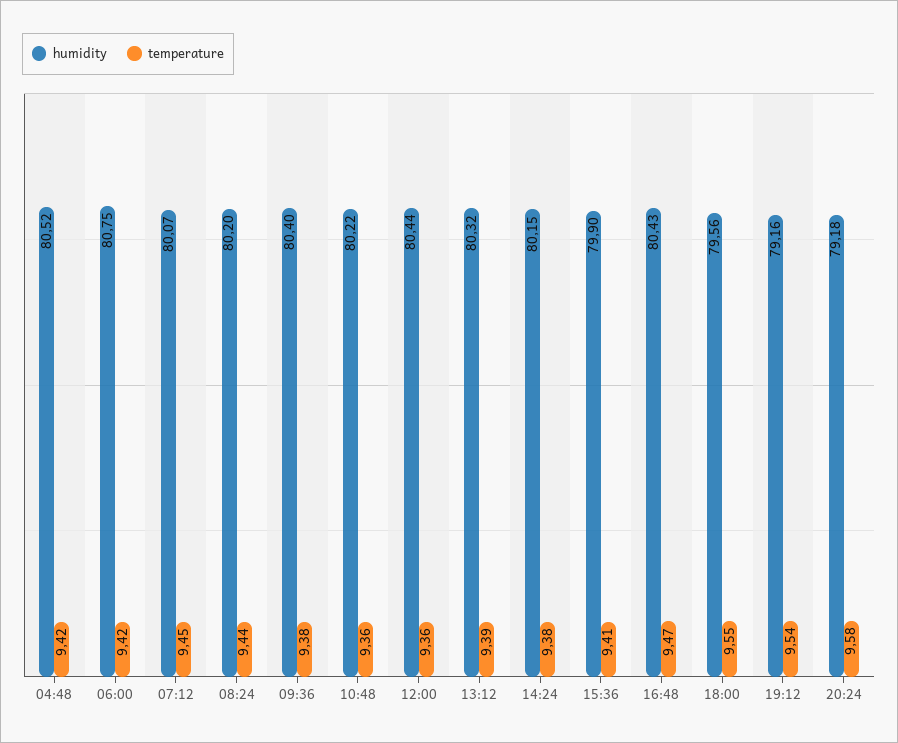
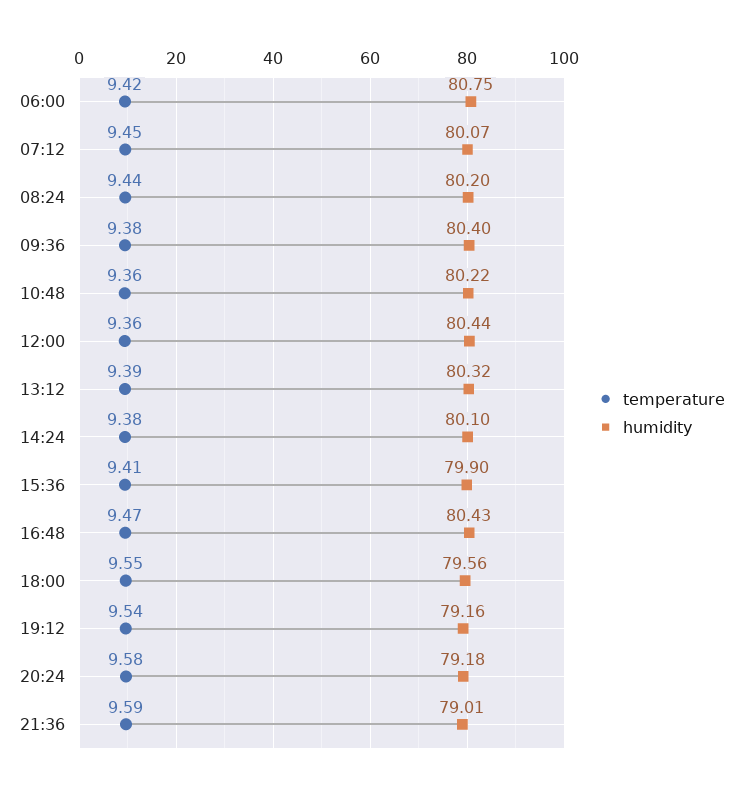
humidity, 04:48: 80.52 -> none
temperature, 04:48: 9.42 -> none
humidity, 14:24: 80.15 -> 80.1
temperature, 21:36: none -> 9.59
humidity, 21:36: none -> 79.01

